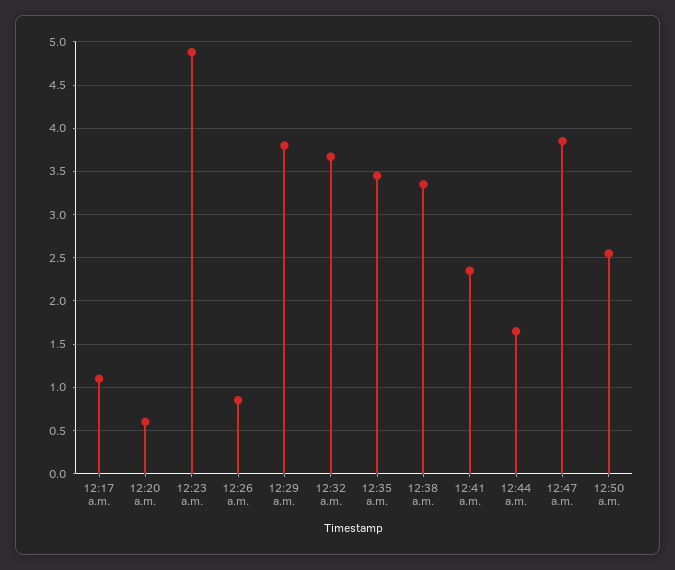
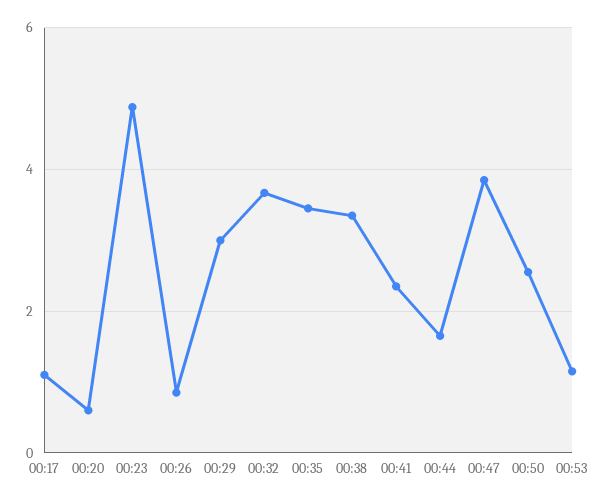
12:29 a.m.: 3.8 -> 3
00:53: none -> 1.2

